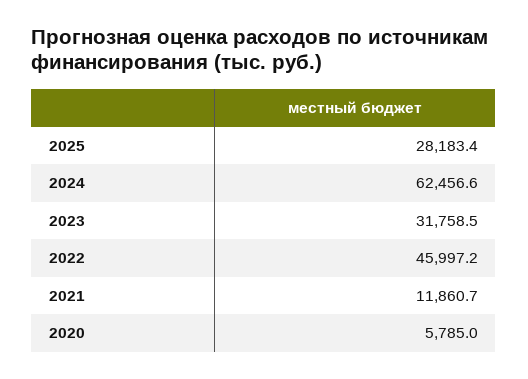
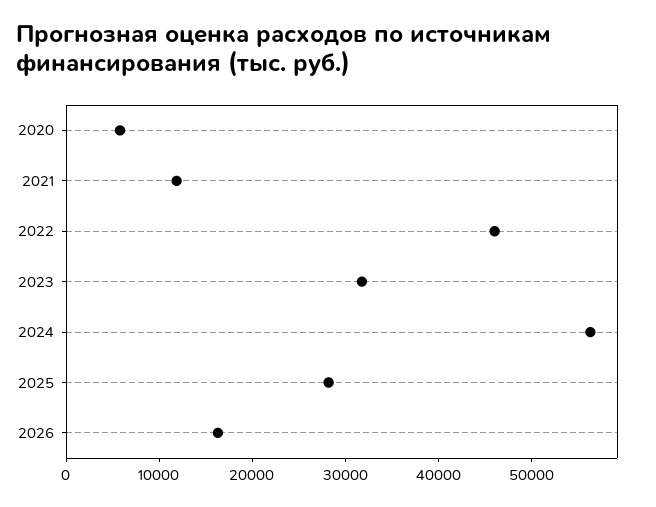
2024: 62456.6 -> 56000
2026: none -> 16000

